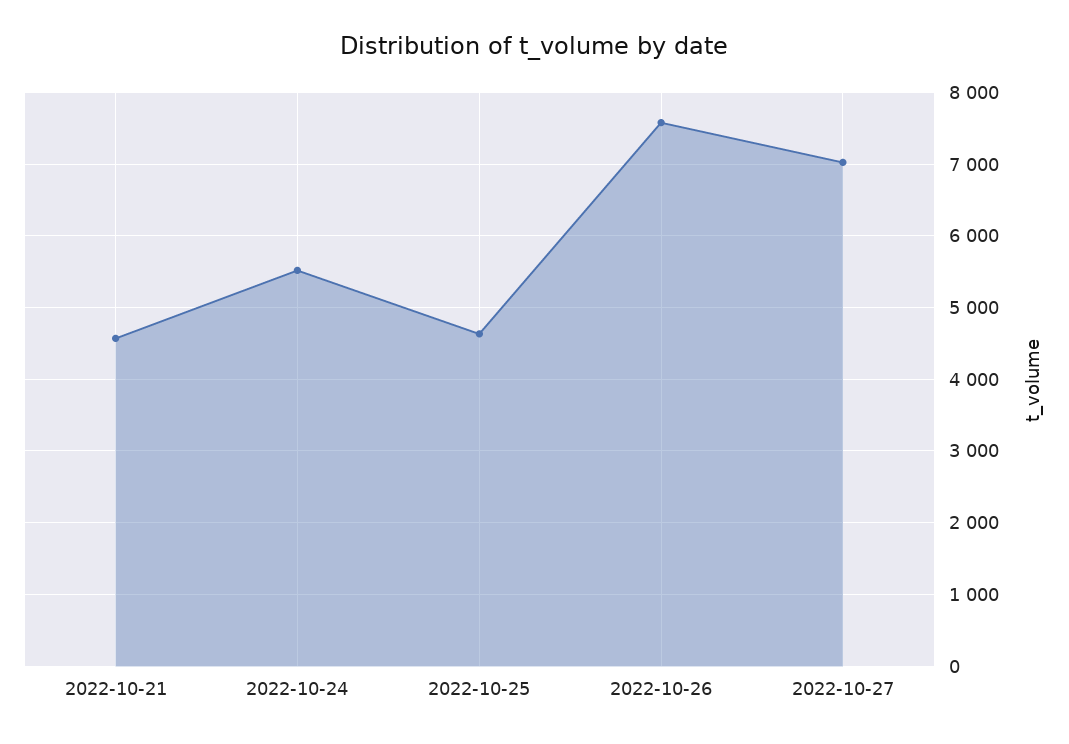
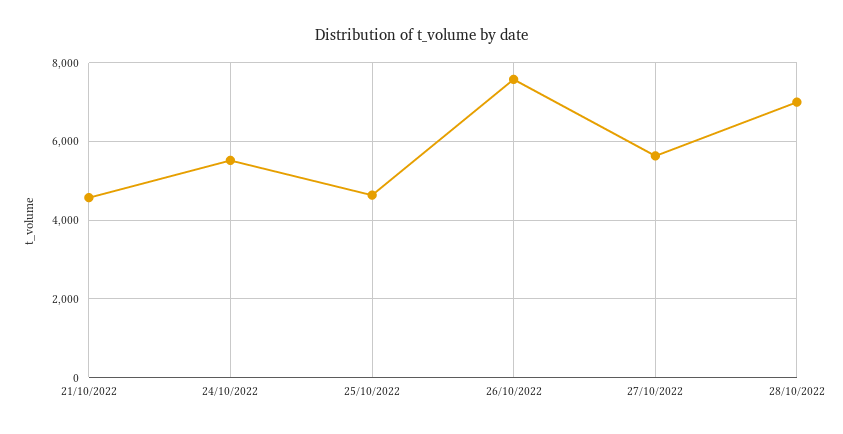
2022-10-27: 7000 -> 5600
28/10/2022: none -> 7000

